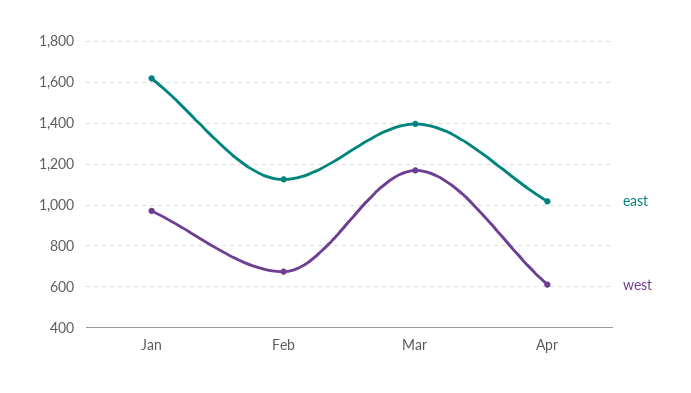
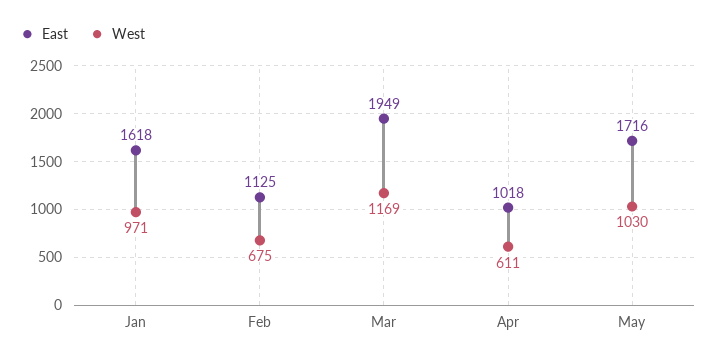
east, Mar: 1400 -> 1949
east, May: none -> 1716
west, May: none -> 1030

